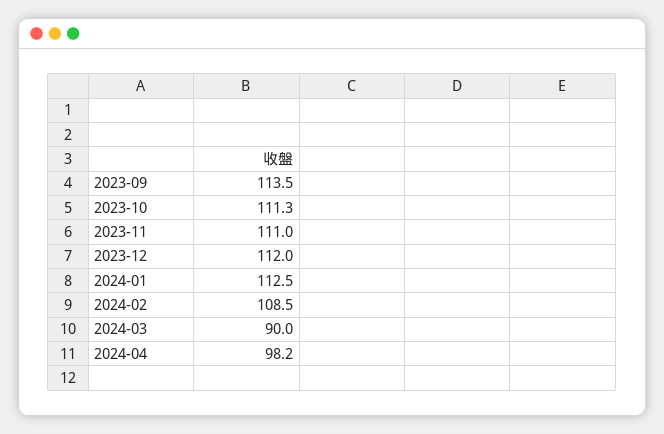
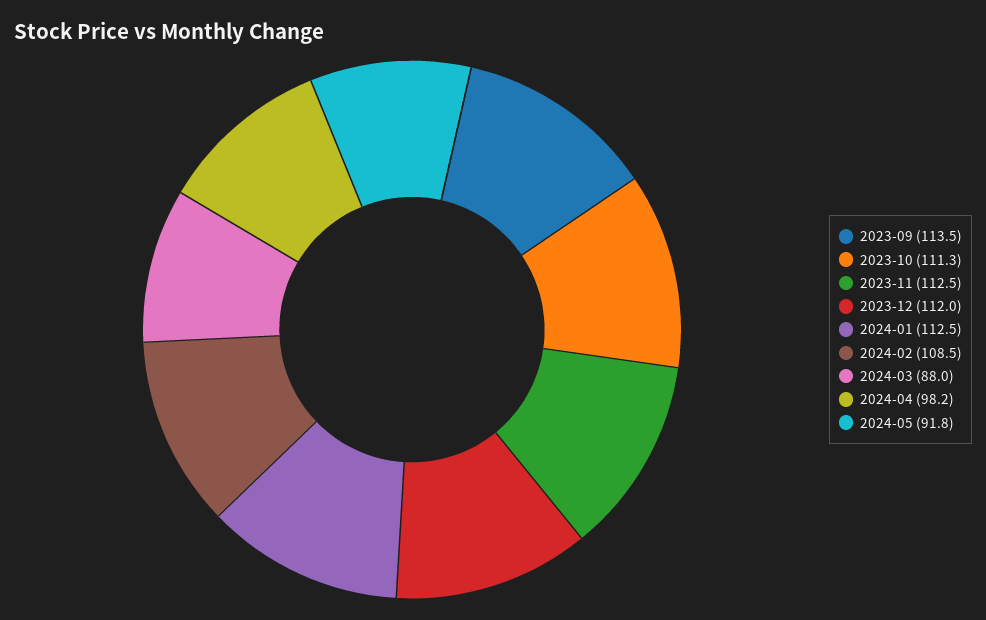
2023-11: 111 -> 112.5
2024-03: 90 -> 88
2024-05: none -> 91.8

